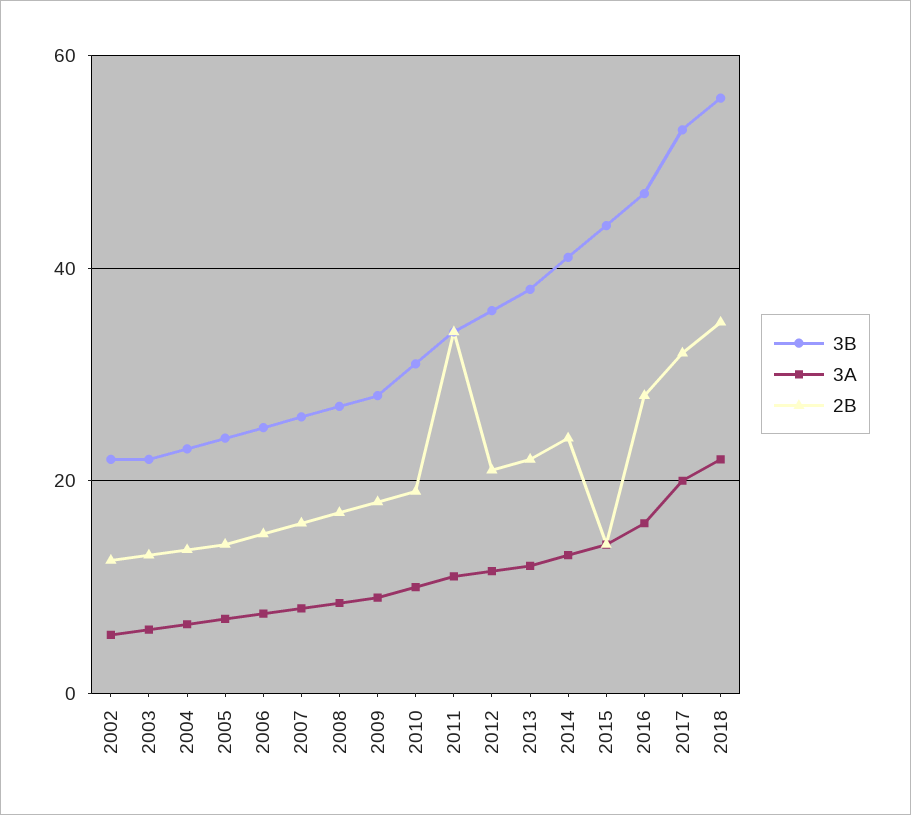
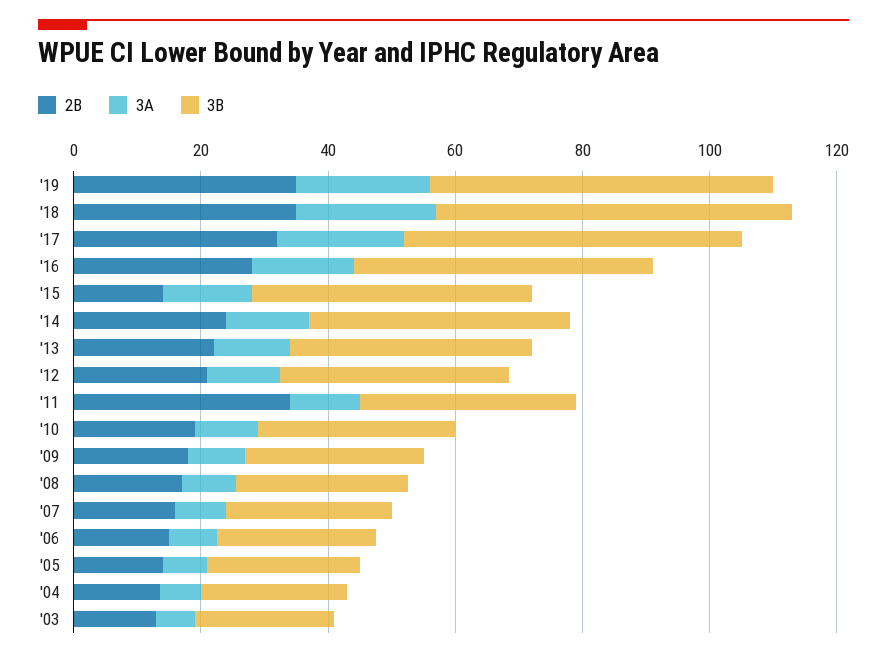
3B, 2002: 22 -> none
3A, 2002: 6 -> none
2B, 2002: 12 -> none
2B, '19: none -> 35
3A, '19: none -> 20
3B, '19: none -> 55

